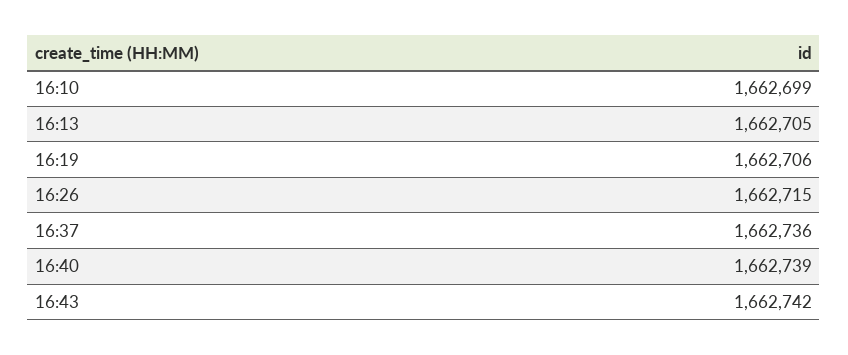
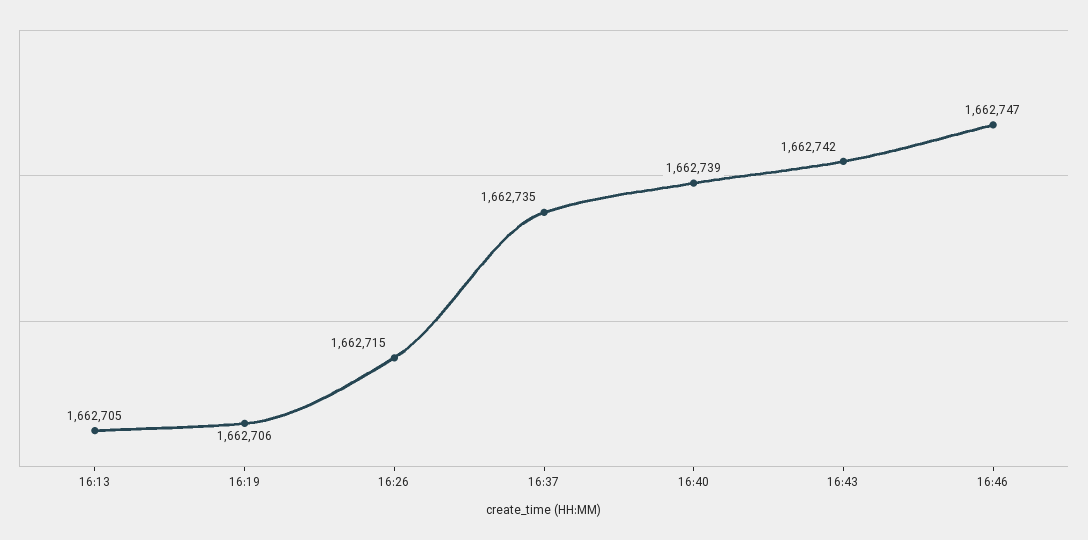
16:10: 1662699 -> none
16:37: 1662736 -> 1662735
16:46: none -> 1662747

